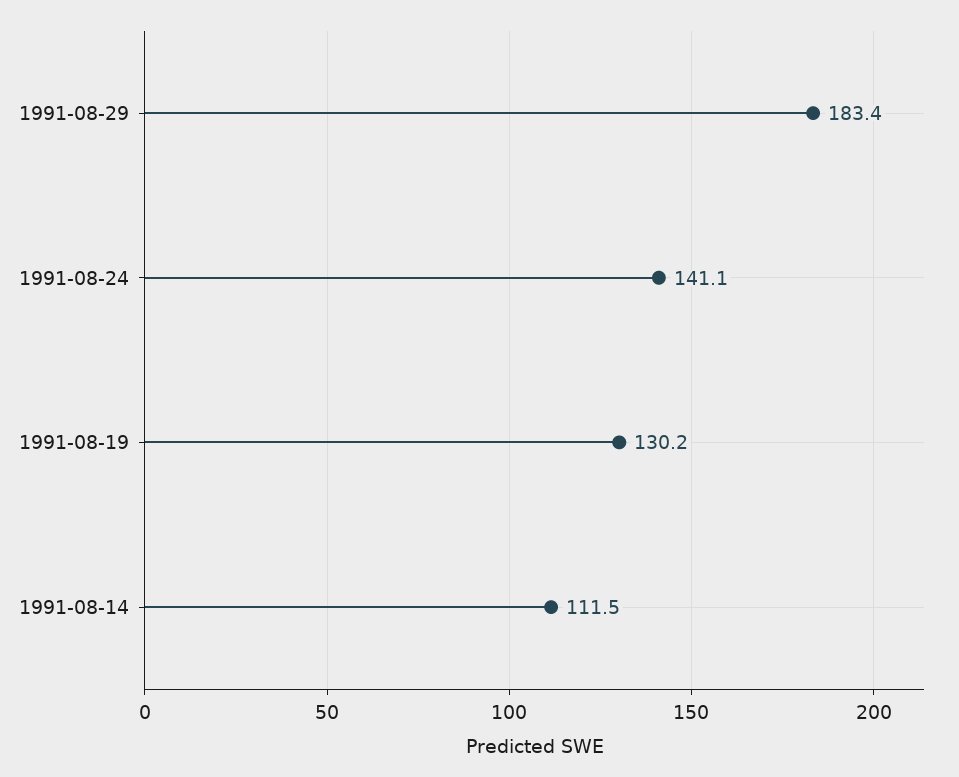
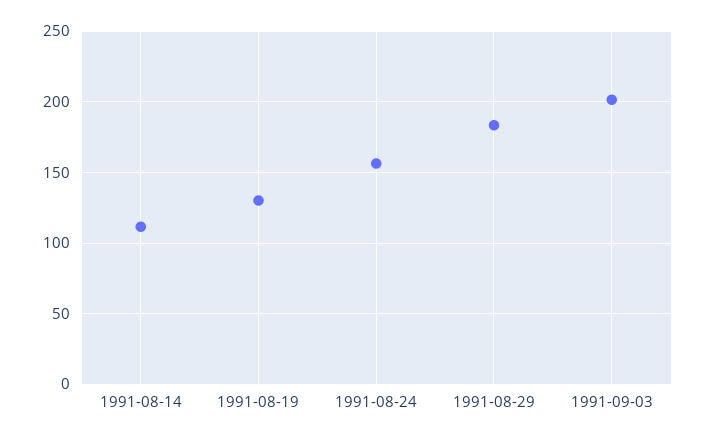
1991-08-24: 141.1 -> 155
1991-09-03: none -> 200

